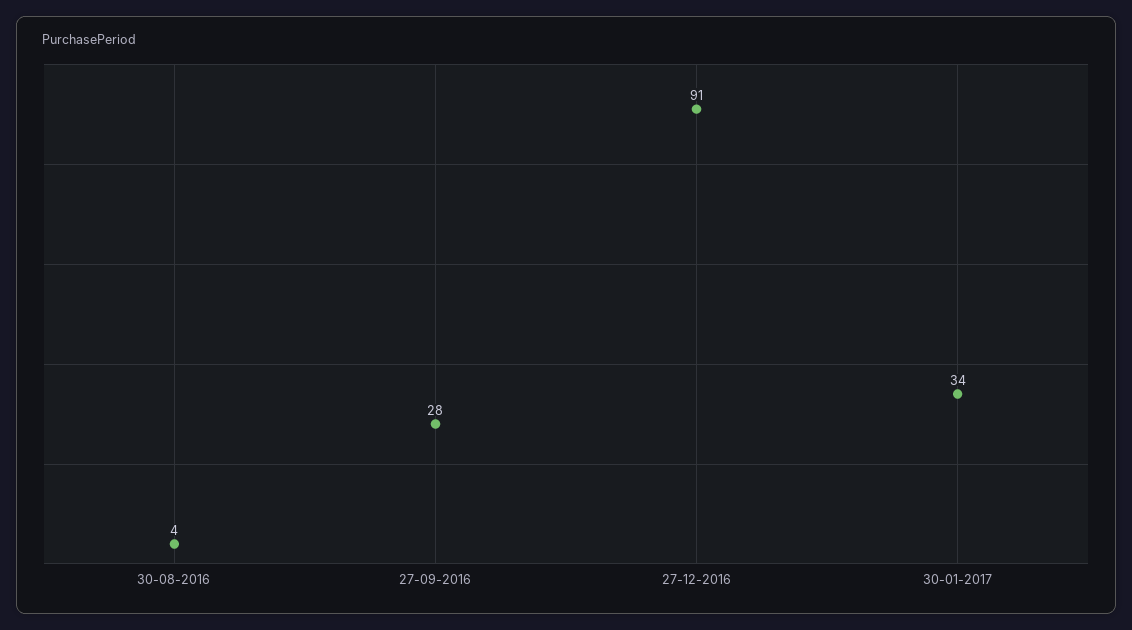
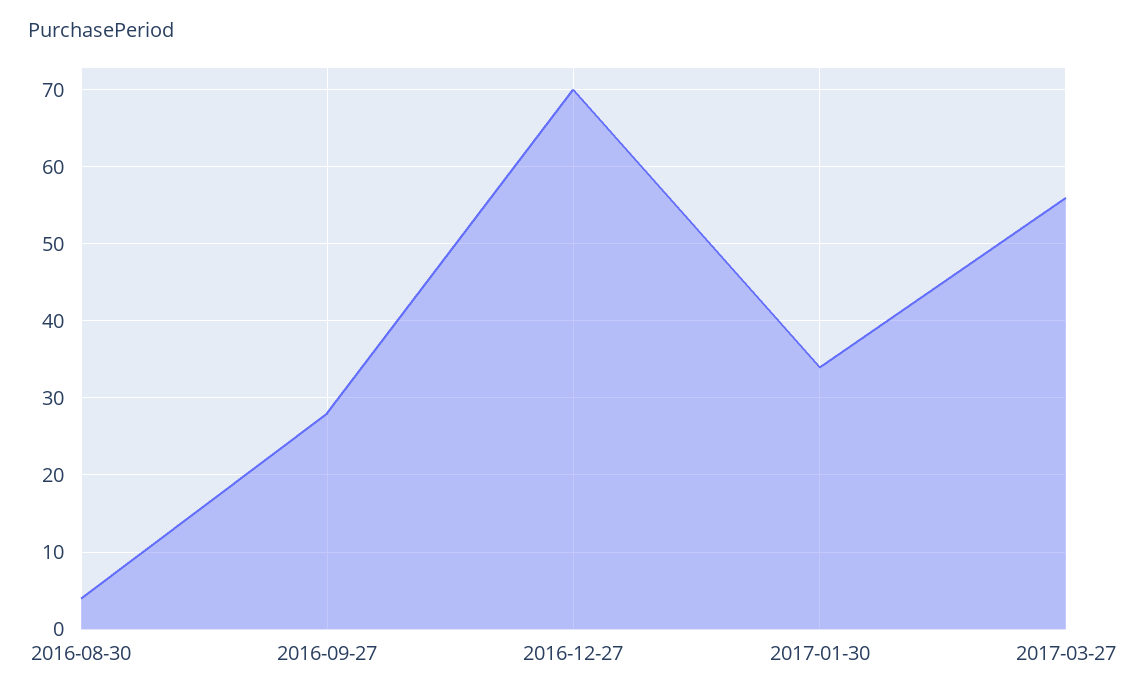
27-12-2016: 91 -> 70
2017-03-27: none -> 56

